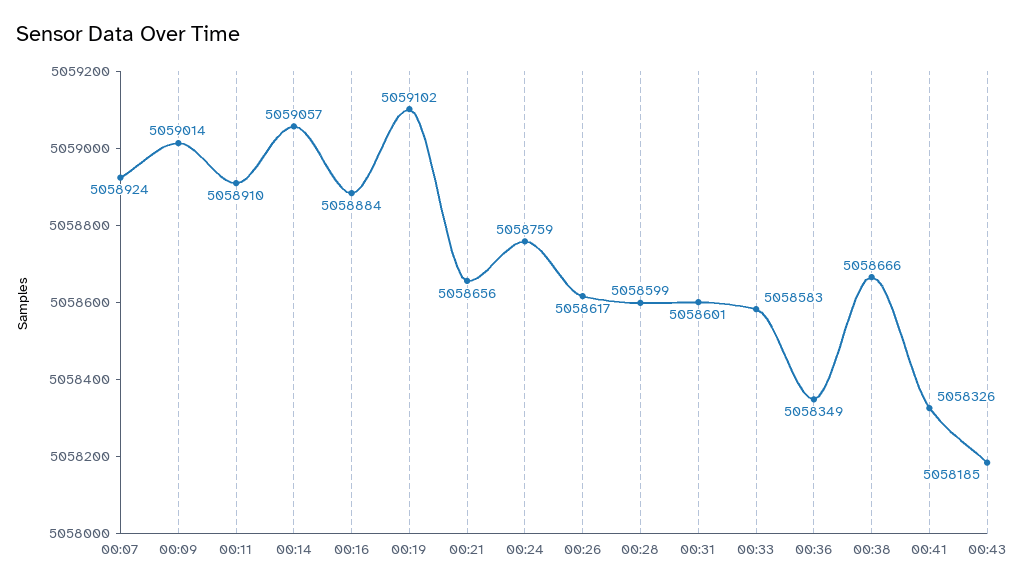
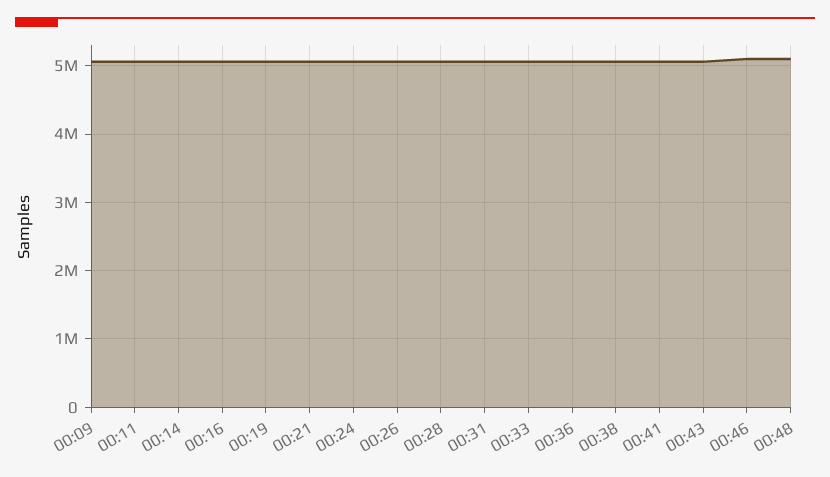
00:07: 5058924 -> none
00:46: none -> 5100000
00:48: none -> 5100000

